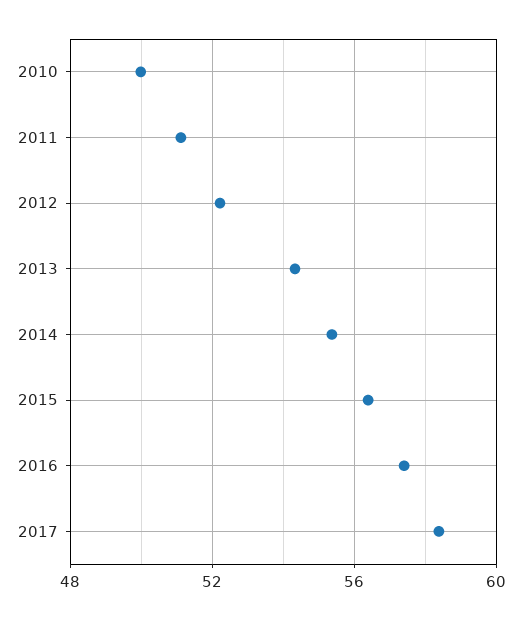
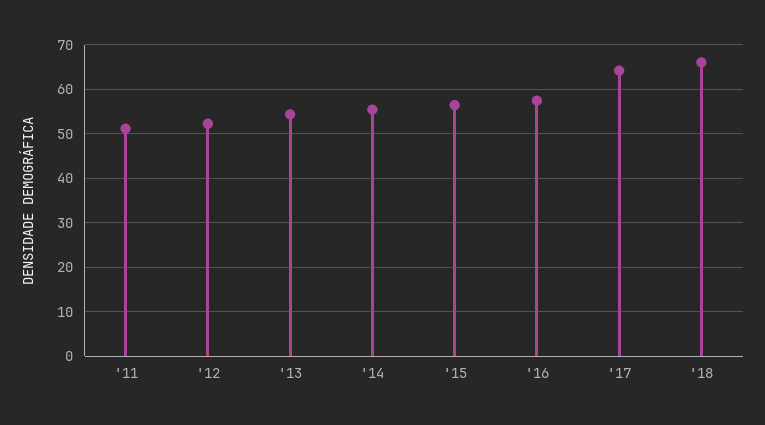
2010: 50 -> none
2017: 58.5 -> 64
'18: none -> 66

